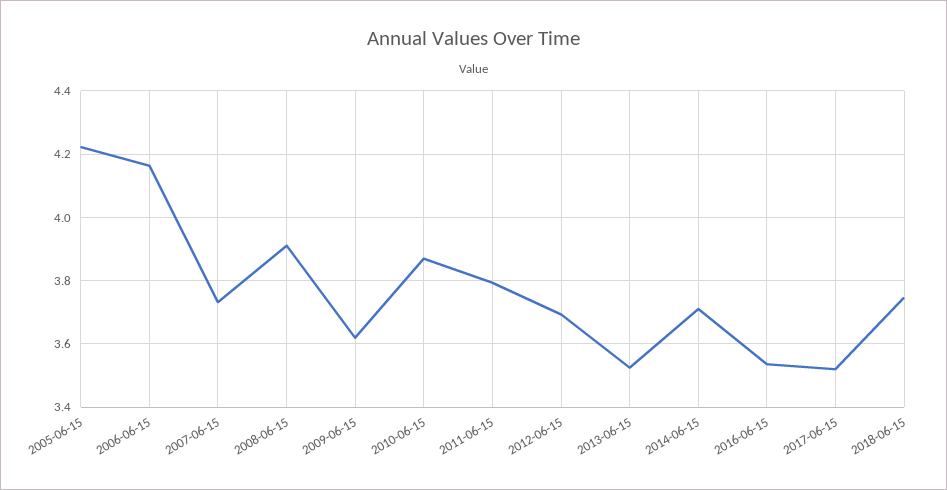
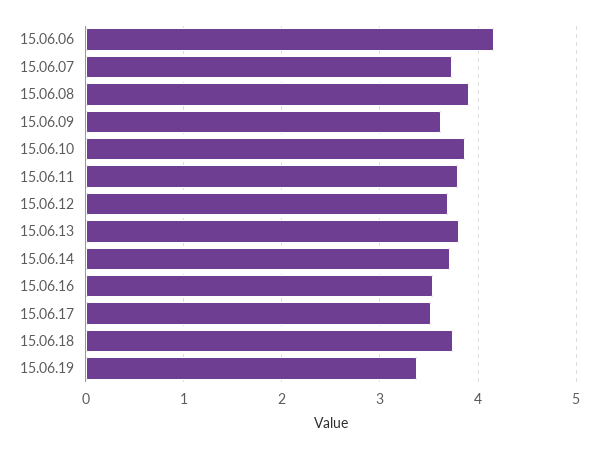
2005-06-15: 4.22 -> none
2013-06-15: 3.52 -> 3.8
15.06.19: none -> 3.4

